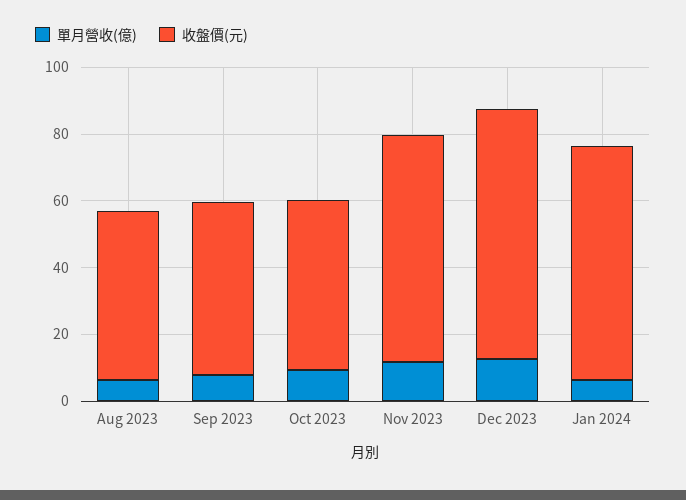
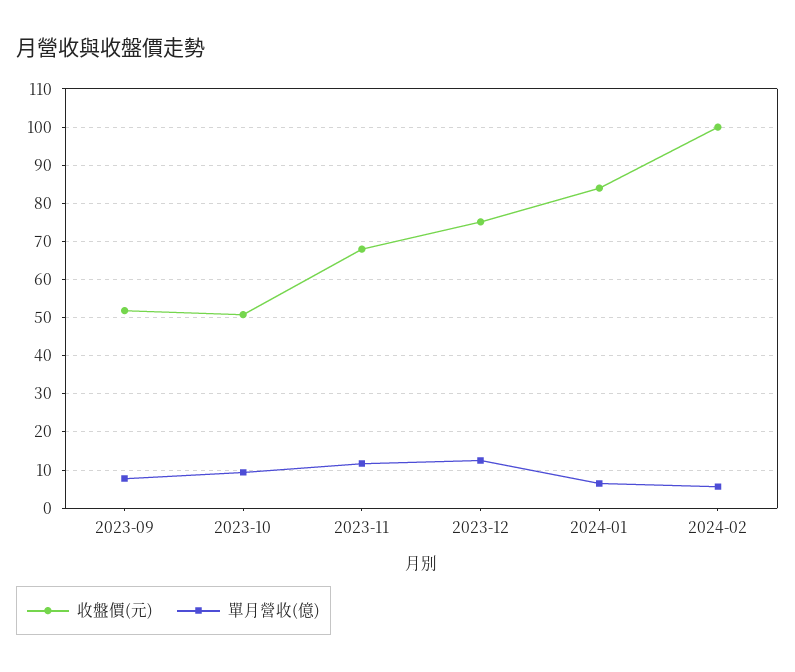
單月營收(億), Aug 2023: 5 -> none
收盤價(元), Aug 2023: 50 -> none
收盤價(元), Jan 2024: 70 -> 84
收盤價(元), 2024-02: none -> 100
單月營收(億), 2024-02: none -> 6

